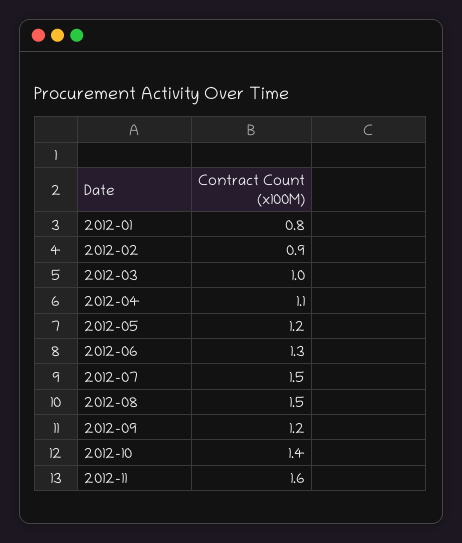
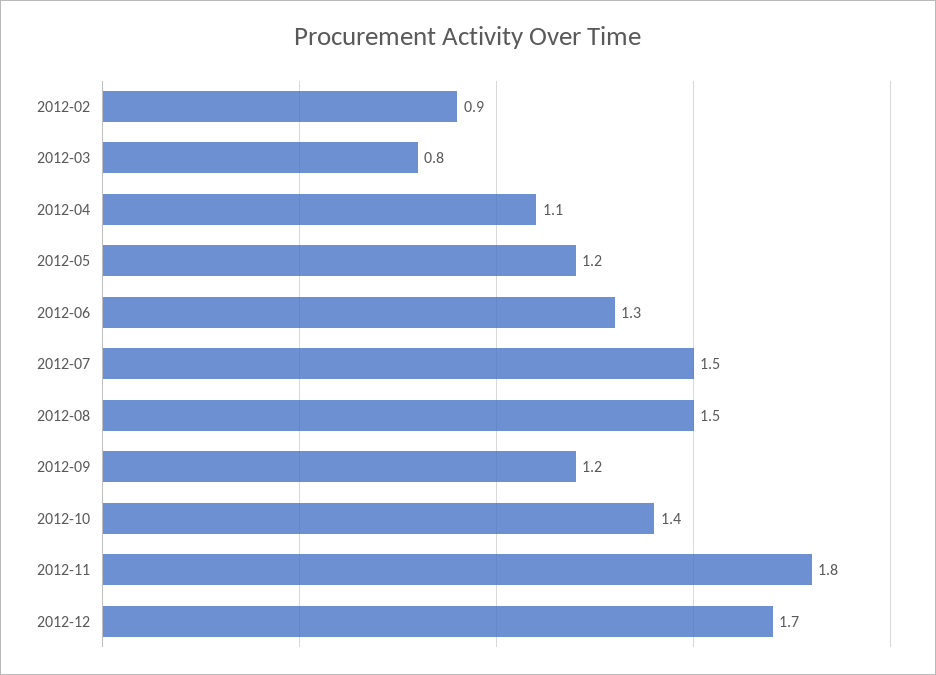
2012-01: 0.8 -> none
2012-03: 1 -> 0.8
2012-11: 1.6 -> 1.8
2012-12: none -> 1.7

